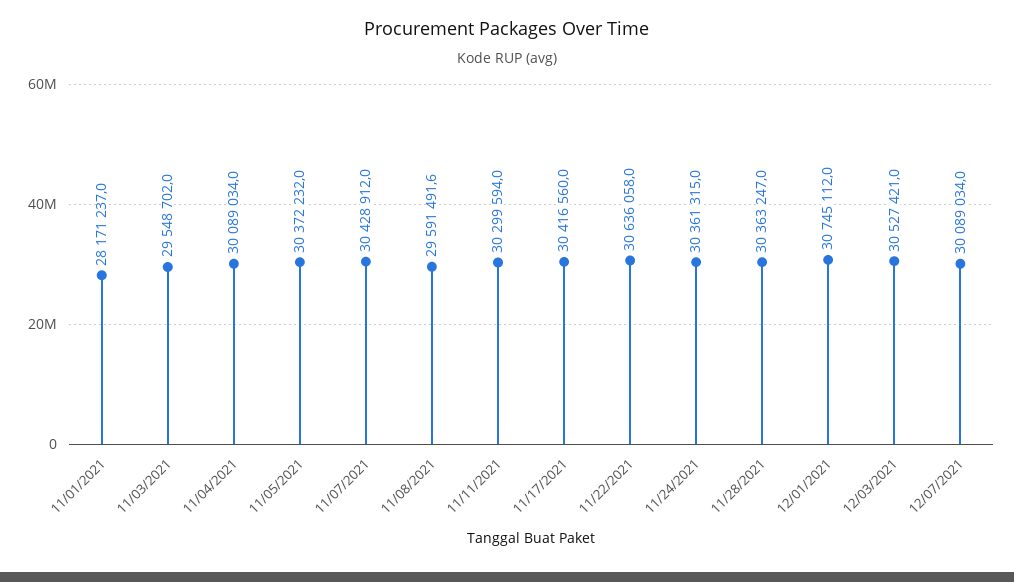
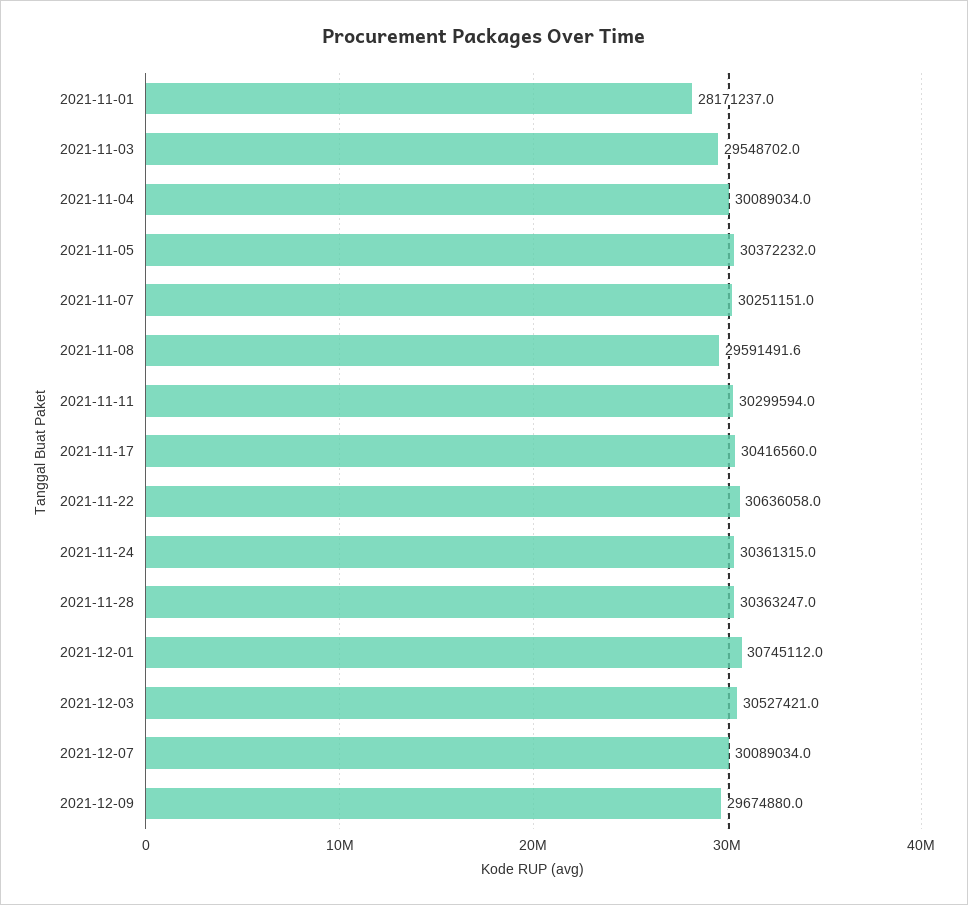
11/07/2021: 30428912 -> 30251151
2021-12-09: none -> 29674880

